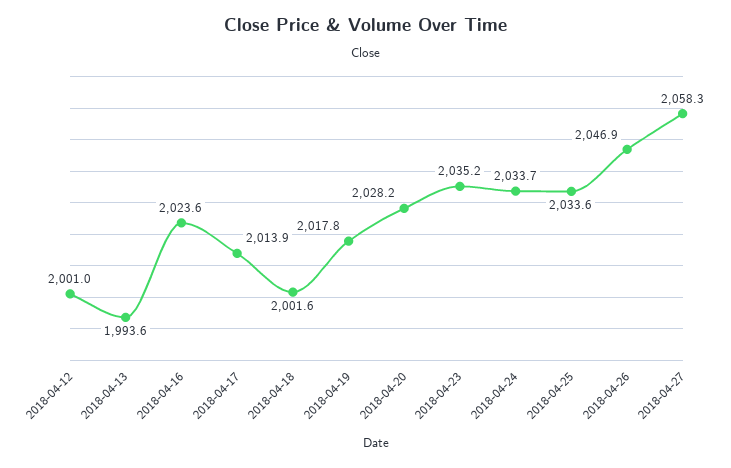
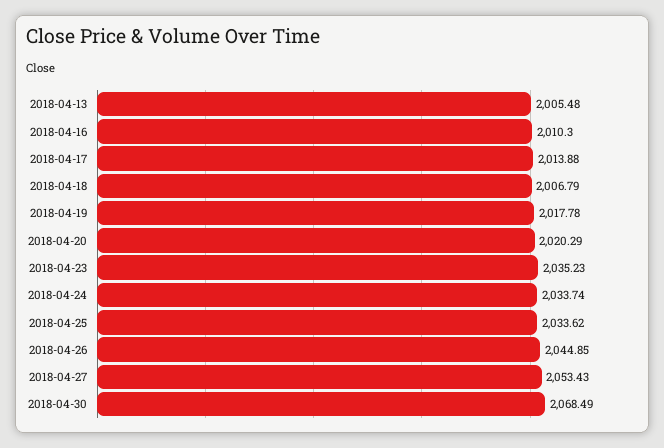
2018-04-12: 2001 -> none
2018-04-13: 1993.6 -> 2005.48
2018-04-16: 2023.6 -> 2010.3
2018-04-18: 2001.6 -> 2006.79
2018-04-20: 2028.2 -> 2020.29
2018-04-26: 2046.9 -> 2044.85
2018-04-27: 2058.3 -> 2053.43
2018-04-30: none -> 2068.49

